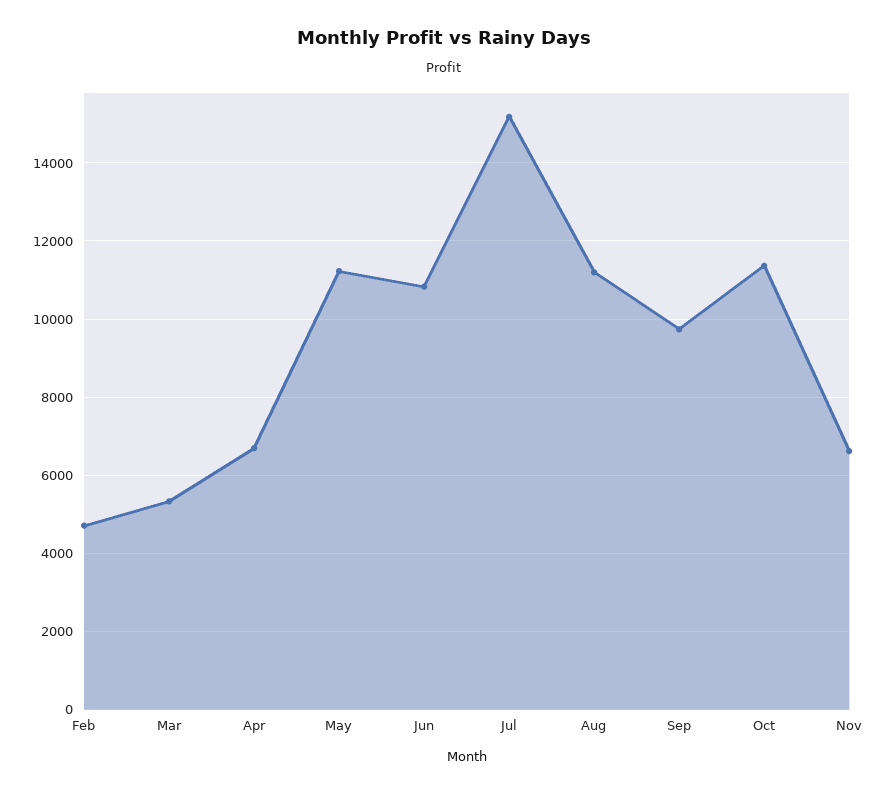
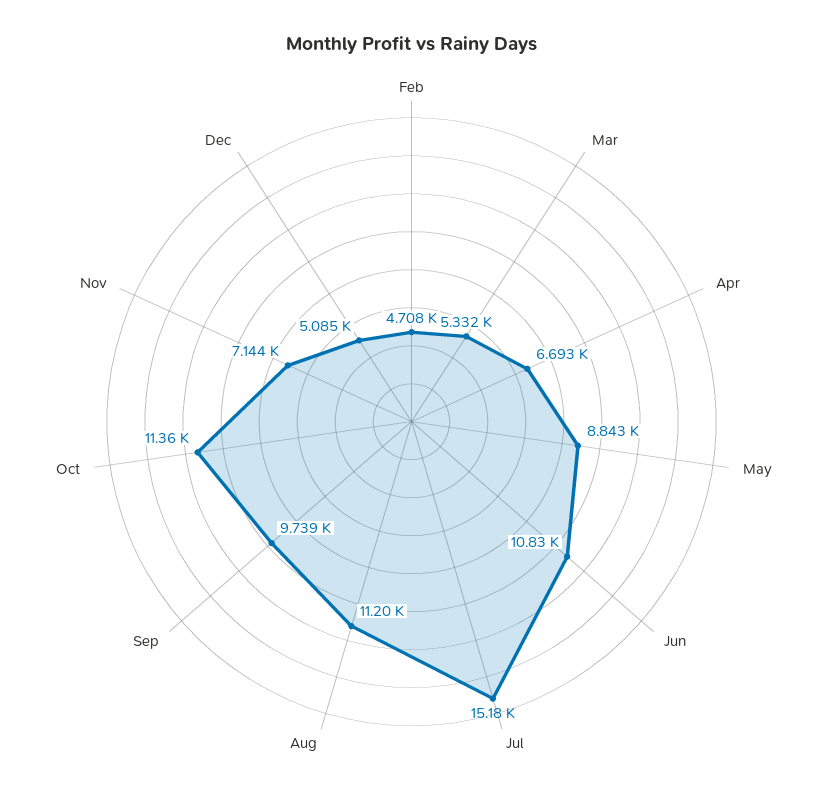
May: 11200 -> 8843
Nov: 6600 -> 7144
Dec: none -> 5085

